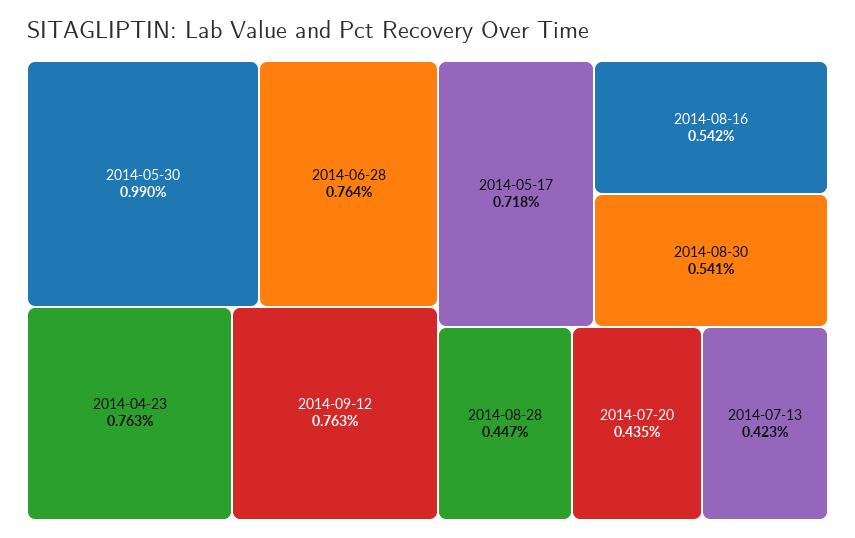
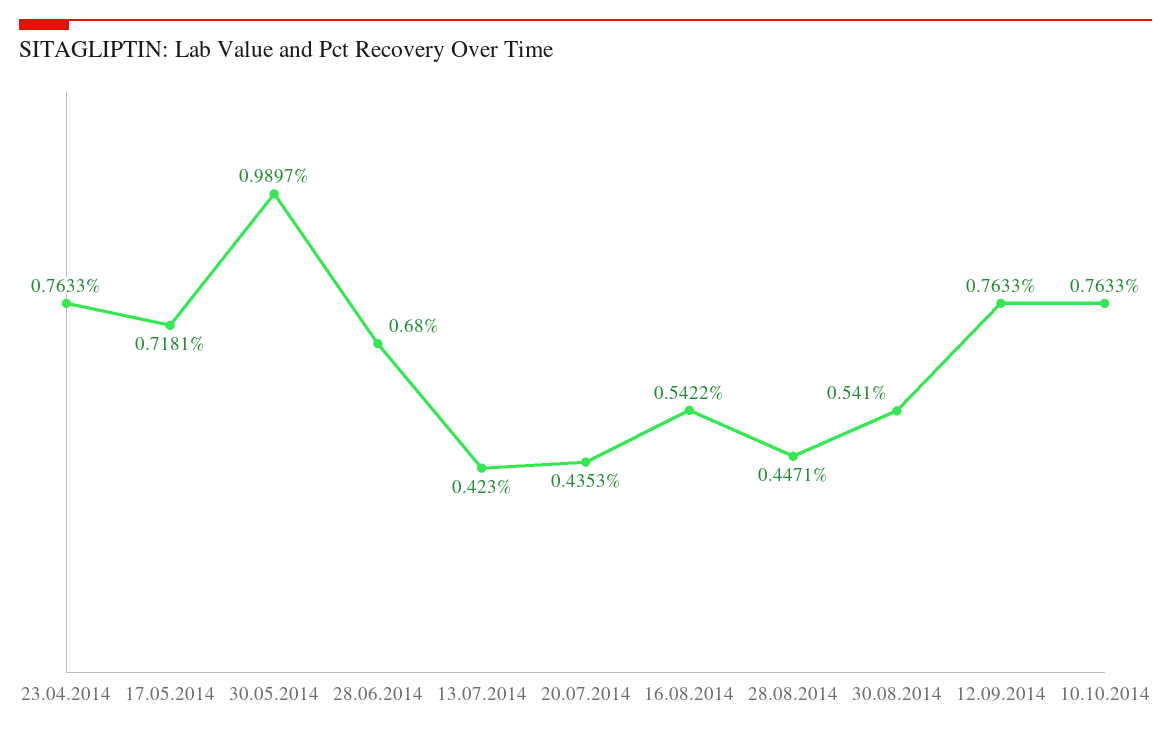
2014-06-28: 0.764 -> 0.68
10.10.2014: none -> 0.7633

